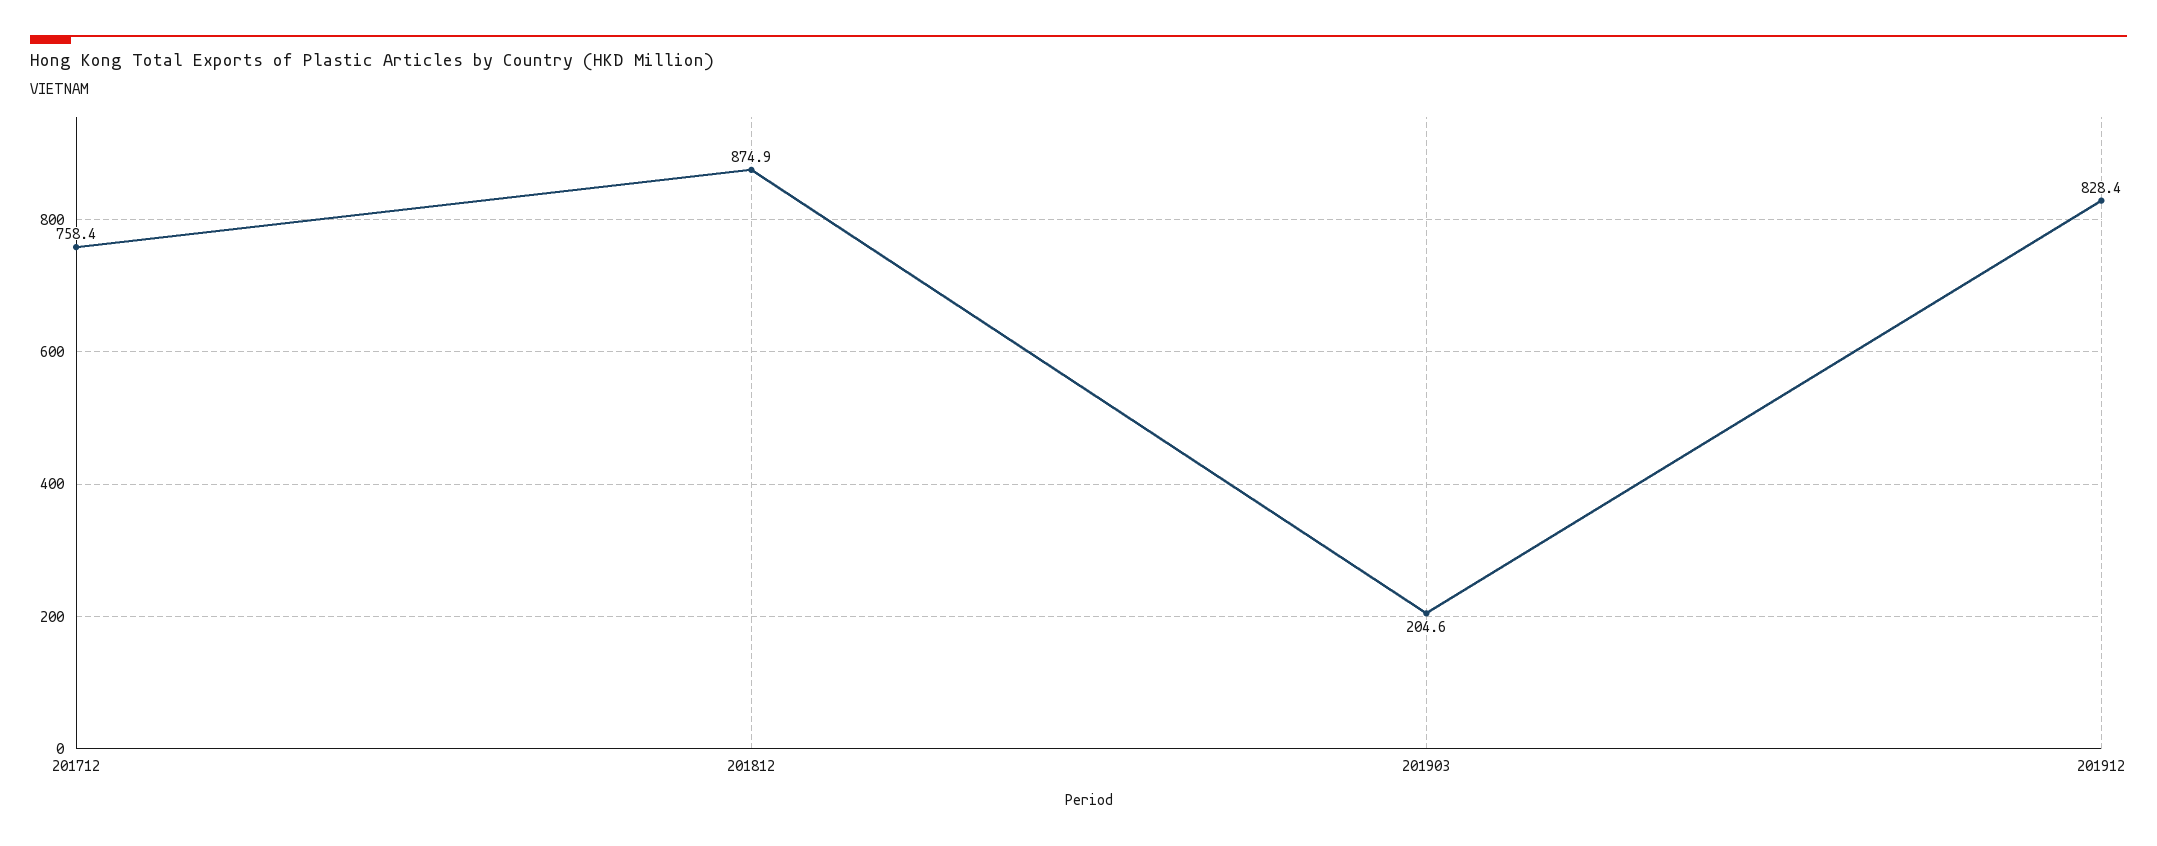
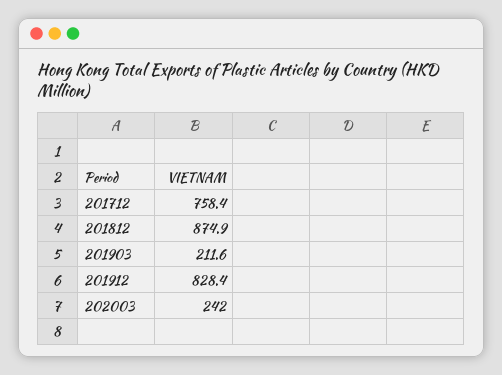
201903: 204.6 -> 211.6
202003: none -> 242

